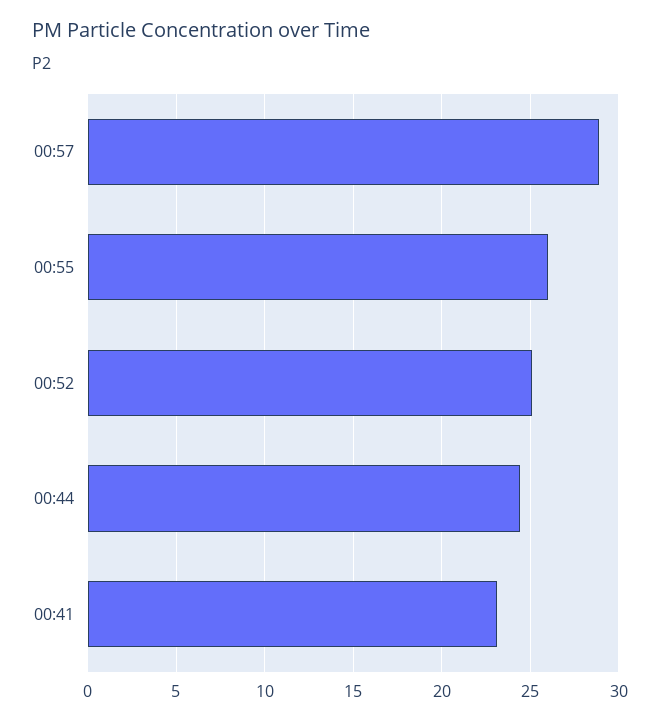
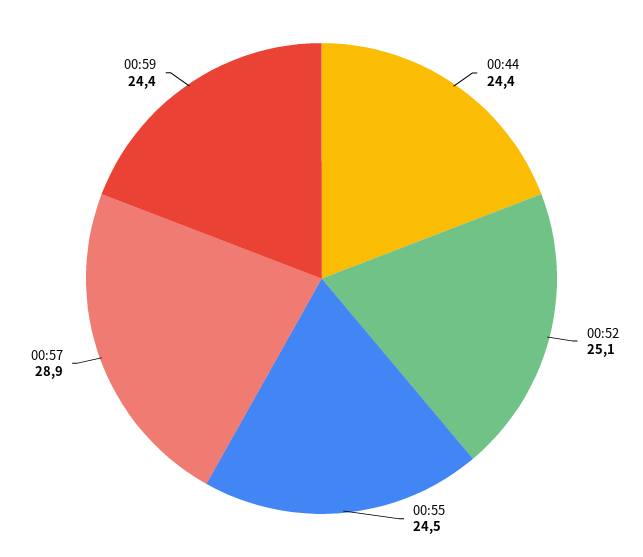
00:55: 26 -> 24.5
00:41: 23 -> none
00:59: none -> 24.4

